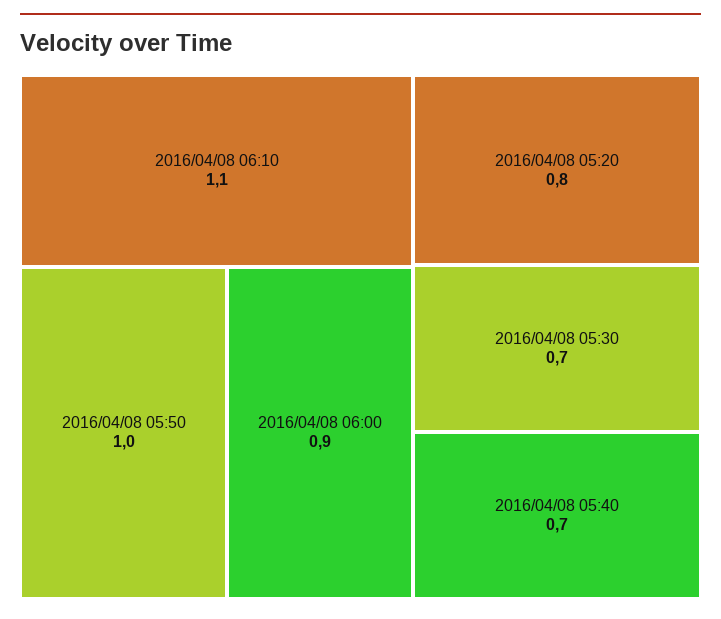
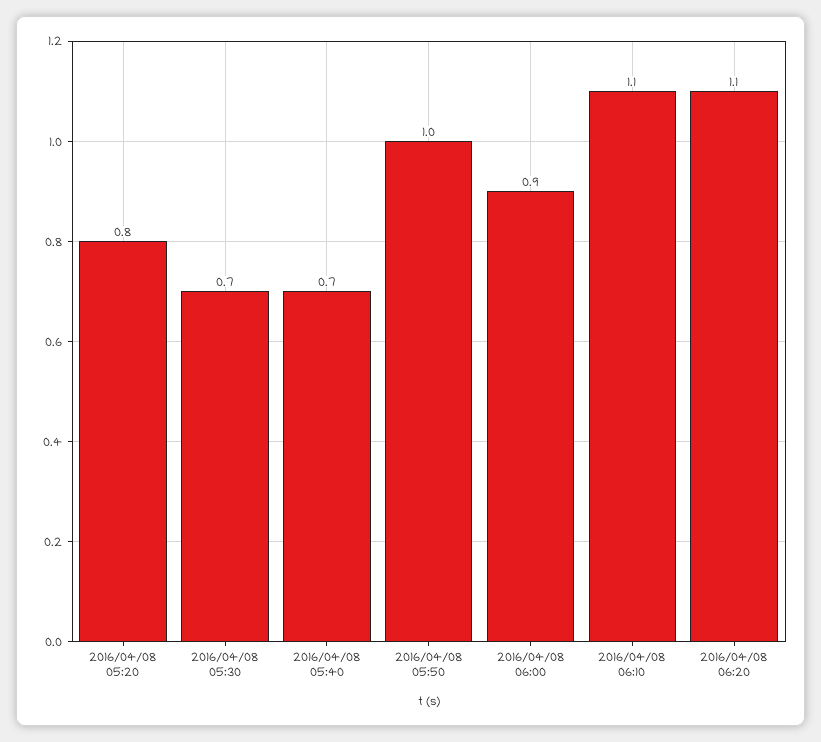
2016/04/08 06:20: none -> 1.1

